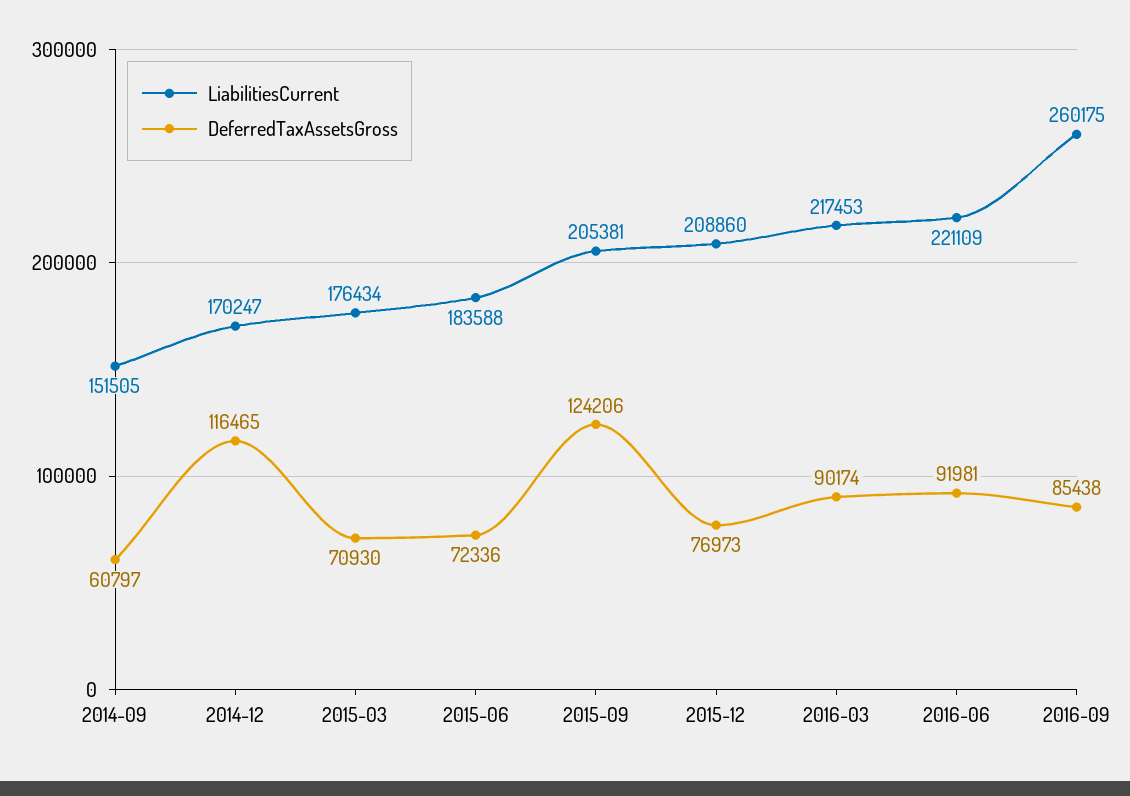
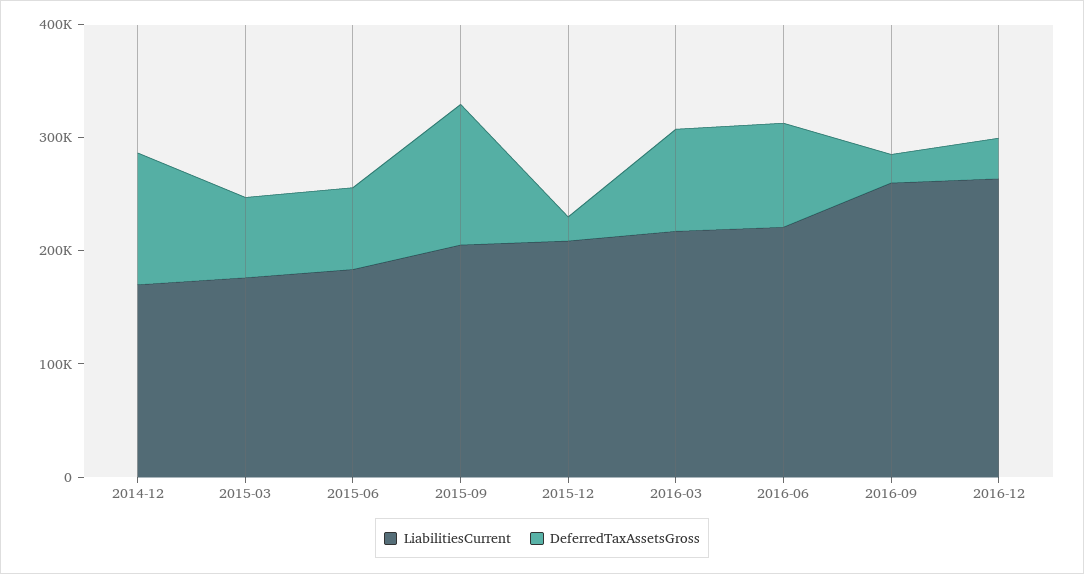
LiabilitiesCurrent, 2014-09: 151505 -> none
DeferredTaxAssetsGross, 2014-09: 60797 -> none
DeferredTaxAssetsGross, 2015-12: 76973 -> 20000
DeferredTaxAssetsGross, 2016-09: 85438 -> 20000
LiabilitiesCurrent, 2016-12: none -> 260000
DeferredTaxAssetsGross, 2016-12: none -> 40000

